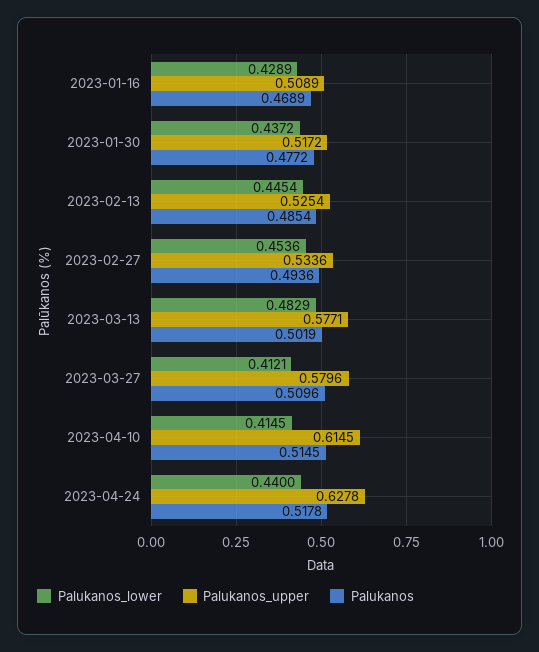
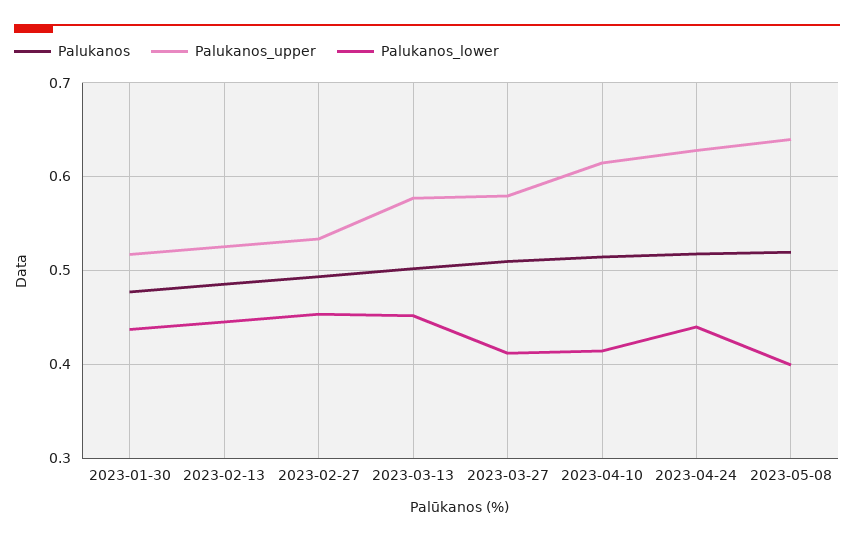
Palukanos_lower, 2023-01-16: 0.4289 -> none
Palukanos_upper, 2023-01-16: 0.5089 -> none
Palukanos, 2023-01-16: 0.4689 -> none
Palukanos_lower, 2023-03-13: 0.4829 -> 0.45
Palukanos, 2023-05-08: none -> 0.52
Palukanos_upper, 2023-05-08: none -> 0.64
Palukanos_lower, 2023-05-08: none -> 0.4

